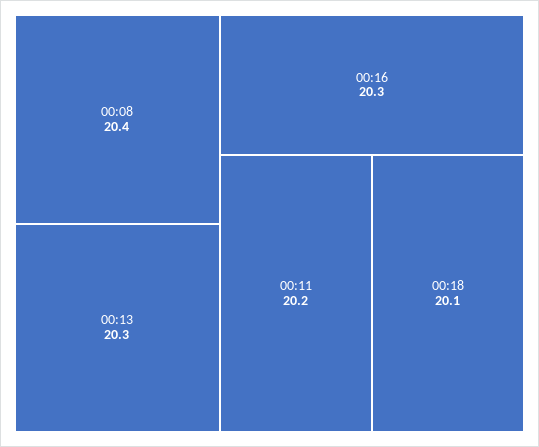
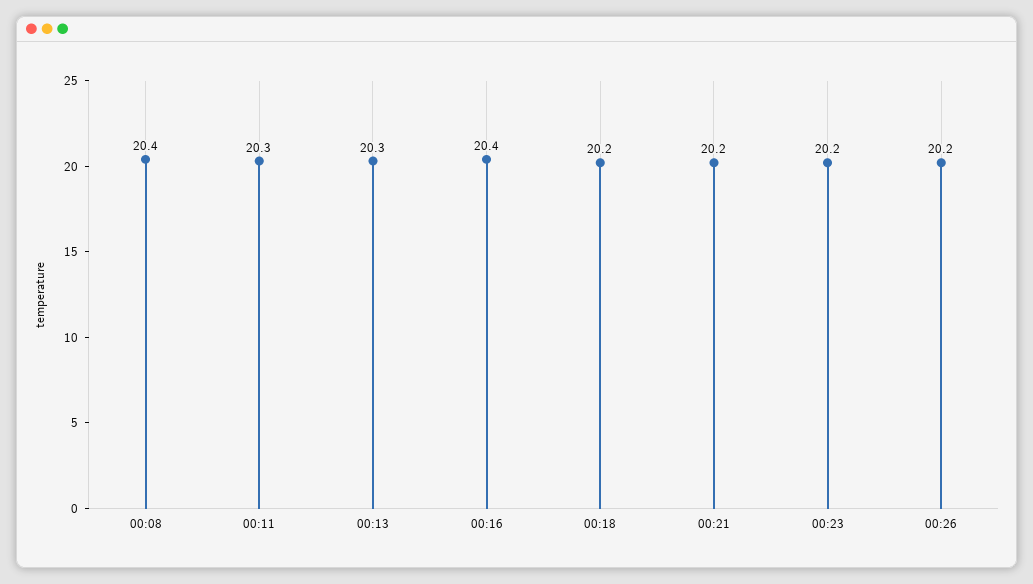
00:16: 20.3 -> 20.4
00:11: 20.2 -> 20.3
00:18: 20.1 -> 20.2
00:21: none -> 20.2
00:23: none -> 20.2
00:26: none -> 20.2

